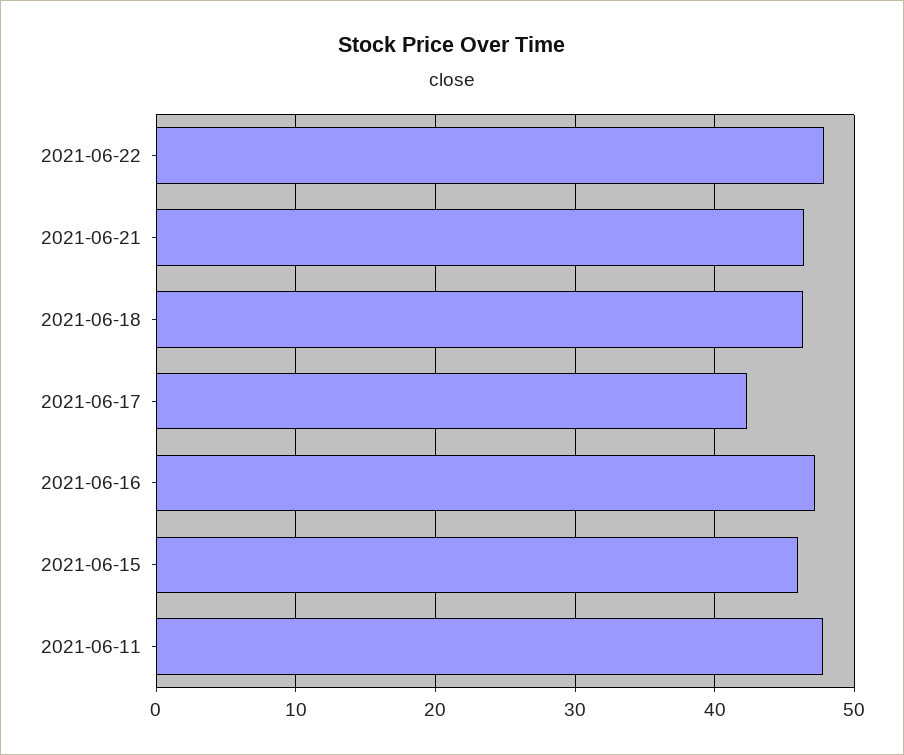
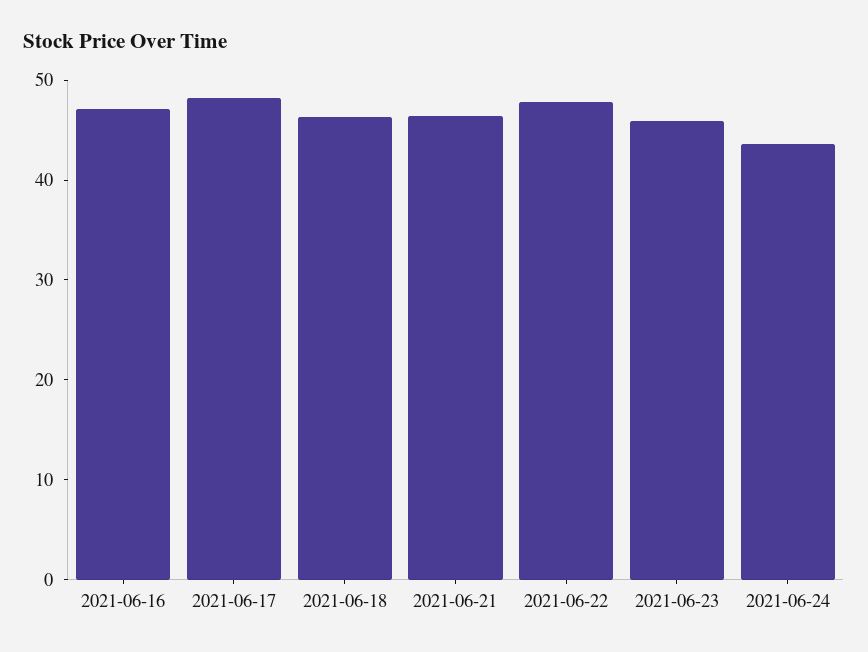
2021-06-17: 42 -> 48
2021-06-15: 46 -> none
2021-06-11: 48 -> none
2021-06-23: none -> 46
2021-06-24: none -> 44

